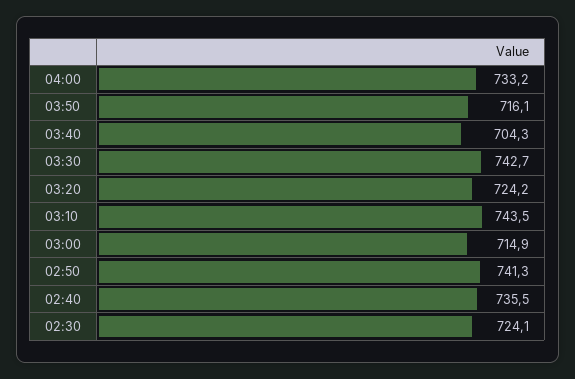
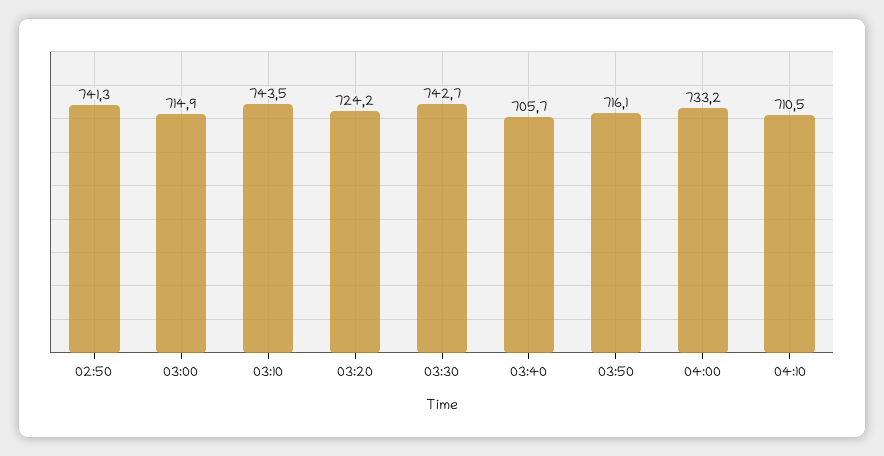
03:40: 704.3 -> 705.7
02:40: 735.5 -> none
02:30: 724.1 -> none
04:10: none -> 710.5

